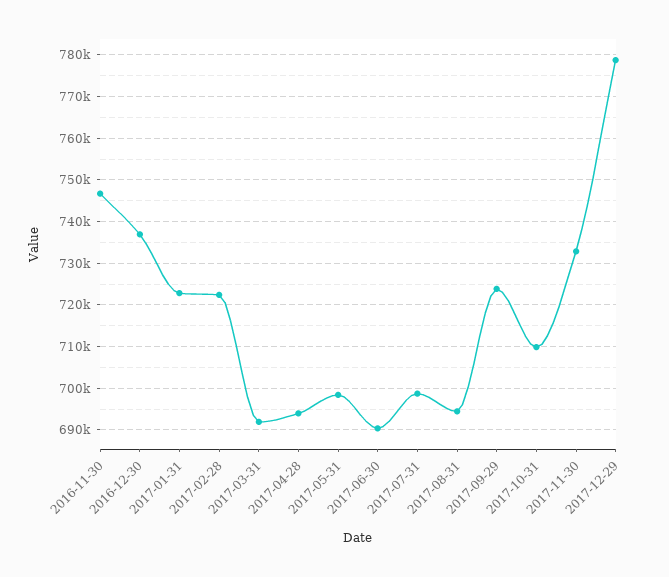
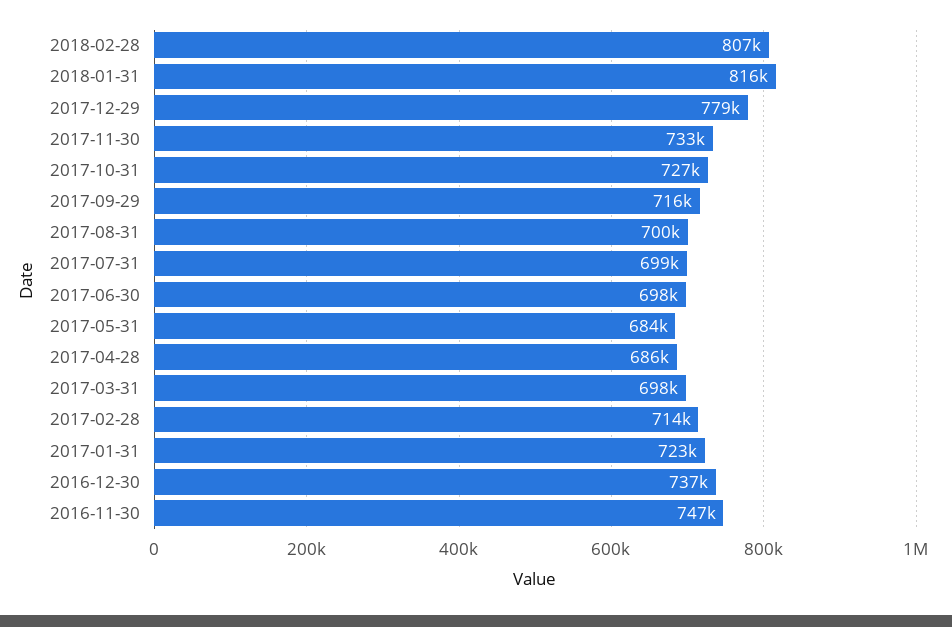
2017-02-28: 722000 -> 714000
2017-03-31: 692000 -> 698000
2017-04-28: 694000 -> 686000
2017-05-31: 698000 -> 684000
2017-06-30: 690000 -> 698000
2017-08-31: 694000 -> 700000
2017-09-29: 724000 -> 716000
2017-10-31: 710000 -> 727000
2018-02-28: none -> 807000
2018-01-31: none -> 816000

